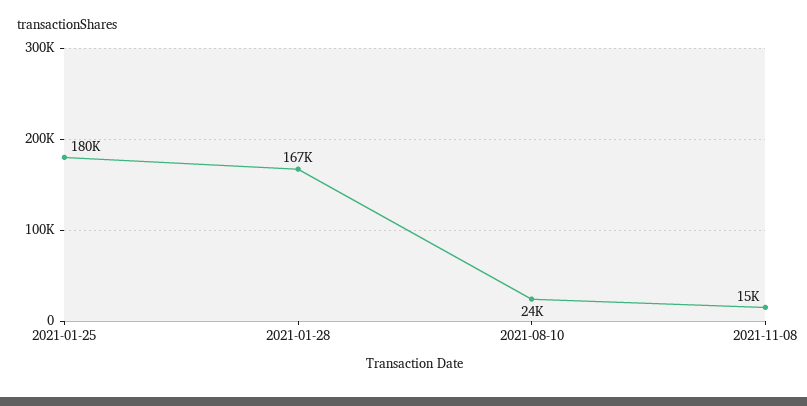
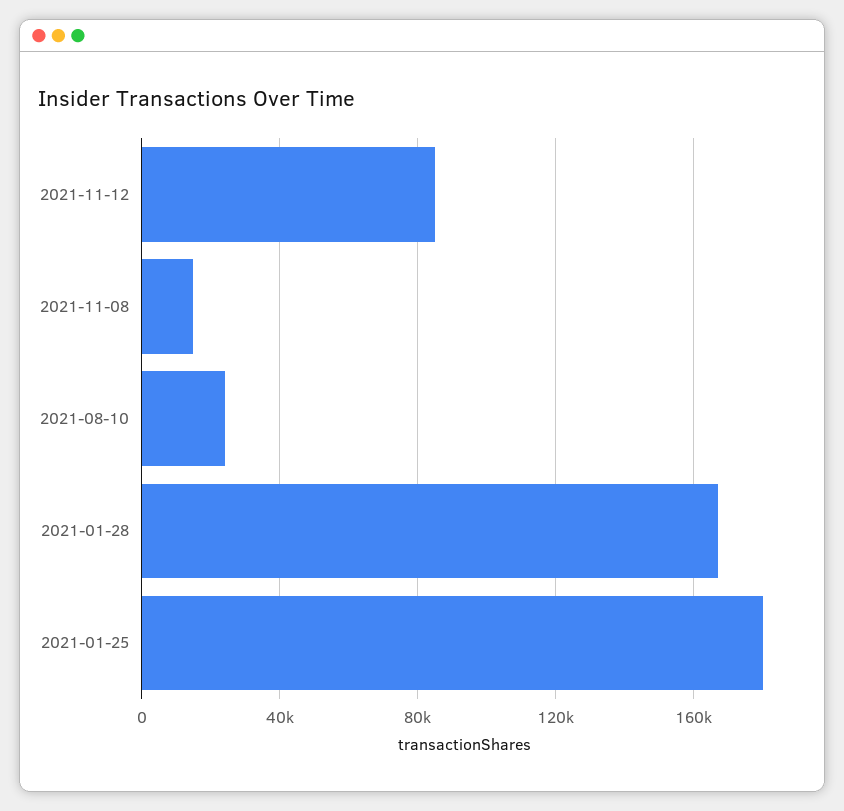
2021-11-12: none -> 85000

